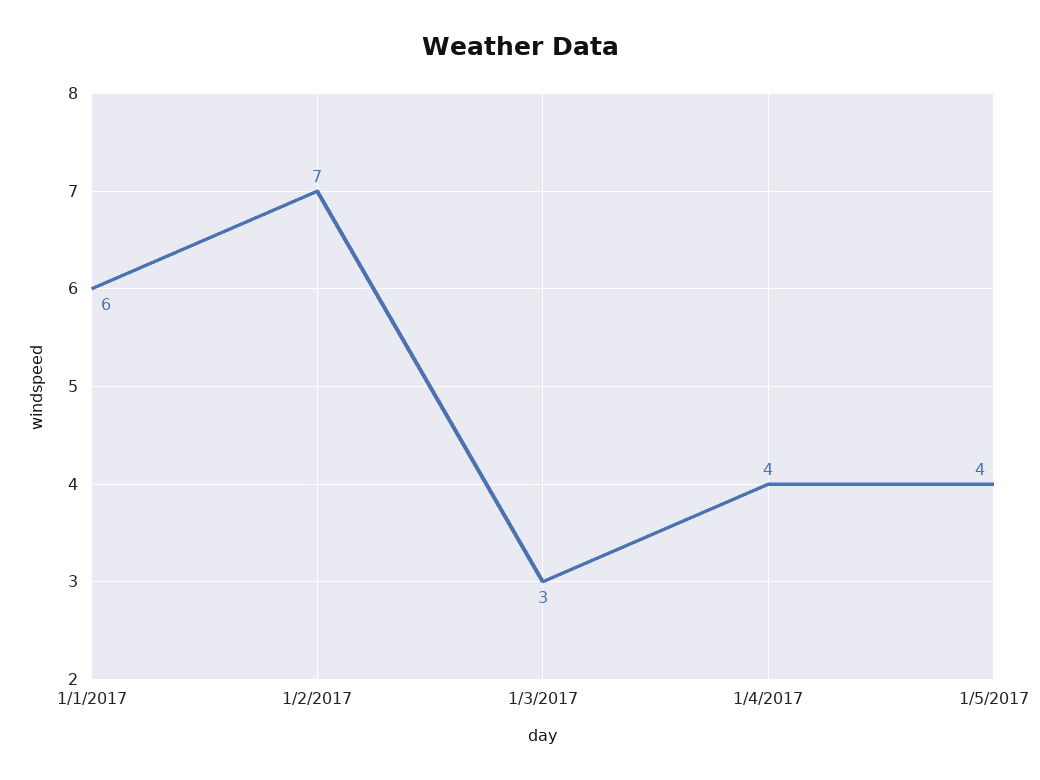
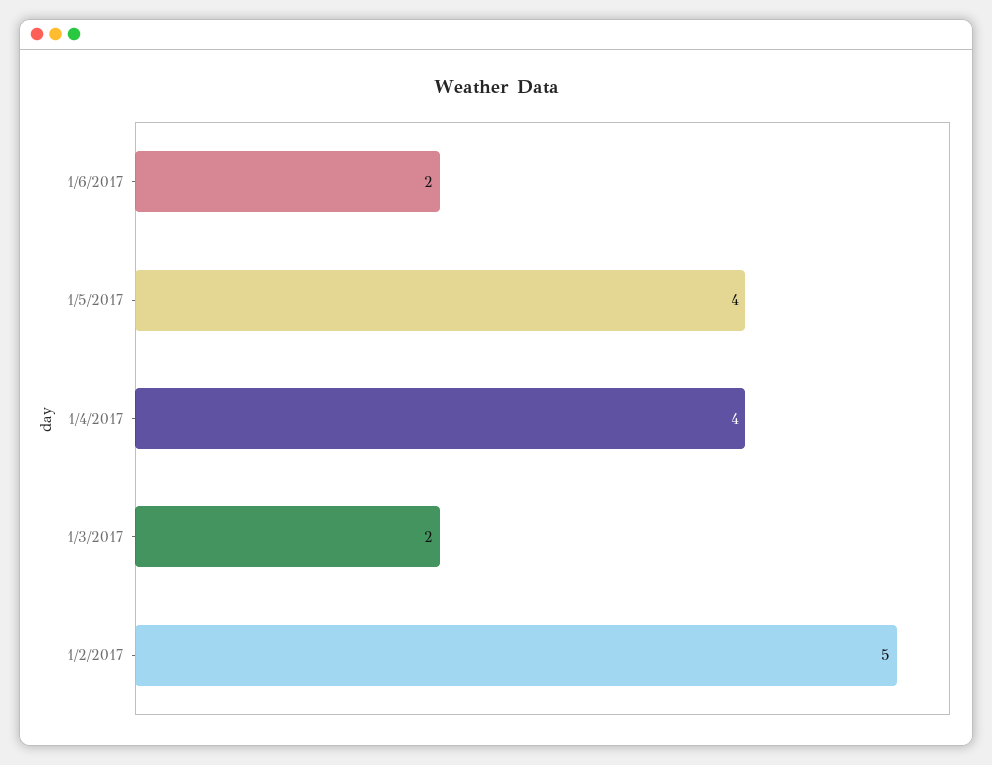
1/1/2017: 6 -> none
1/2/2017: 7 -> 5
1/3/2017: 3 -> 2
1/6/2017: none -> 2

